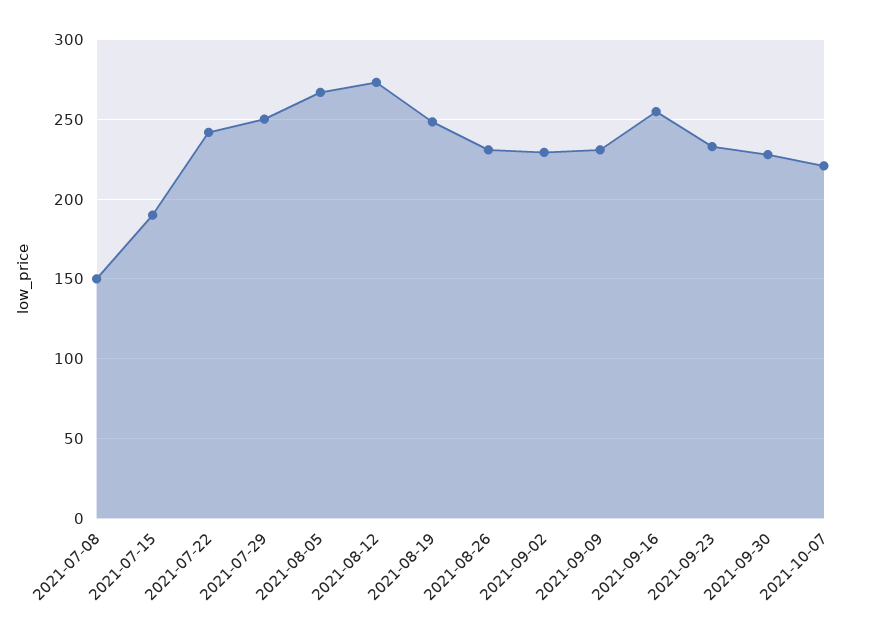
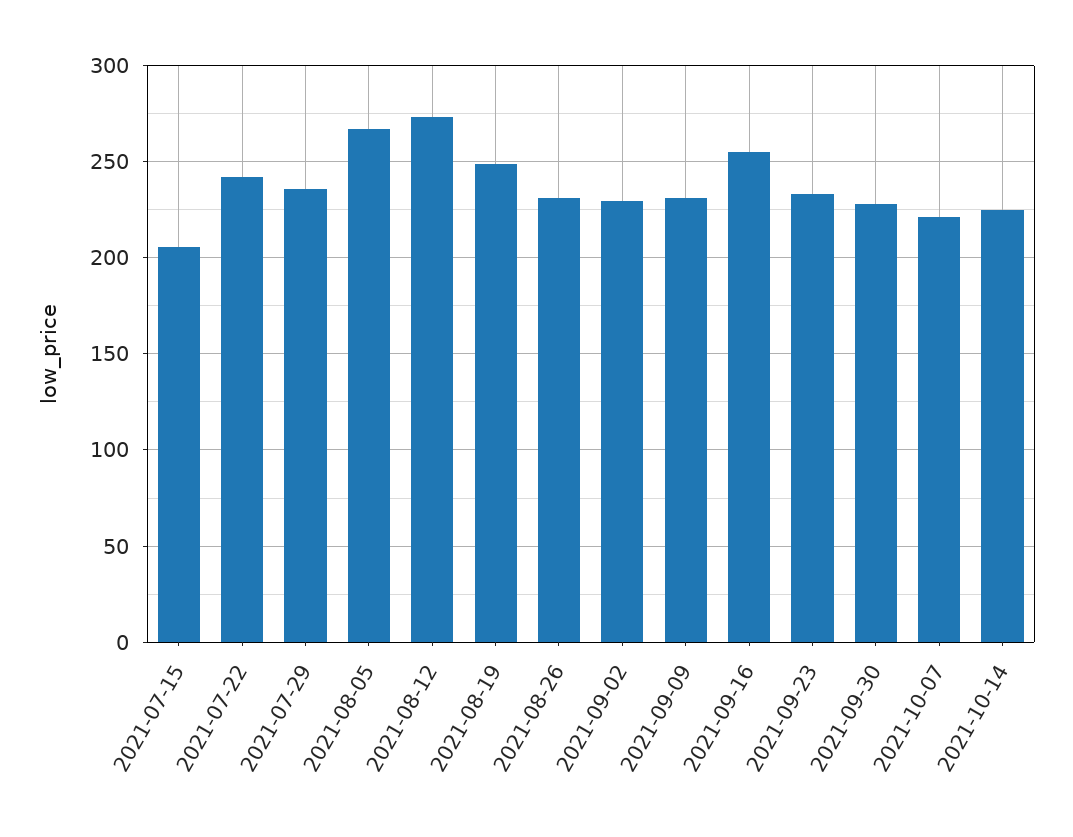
2021-07-08: 150 -> none
2021-07-15: 190 -> 205
2021-07-29: 250 -> 235
2021-10-14: none -> 225

